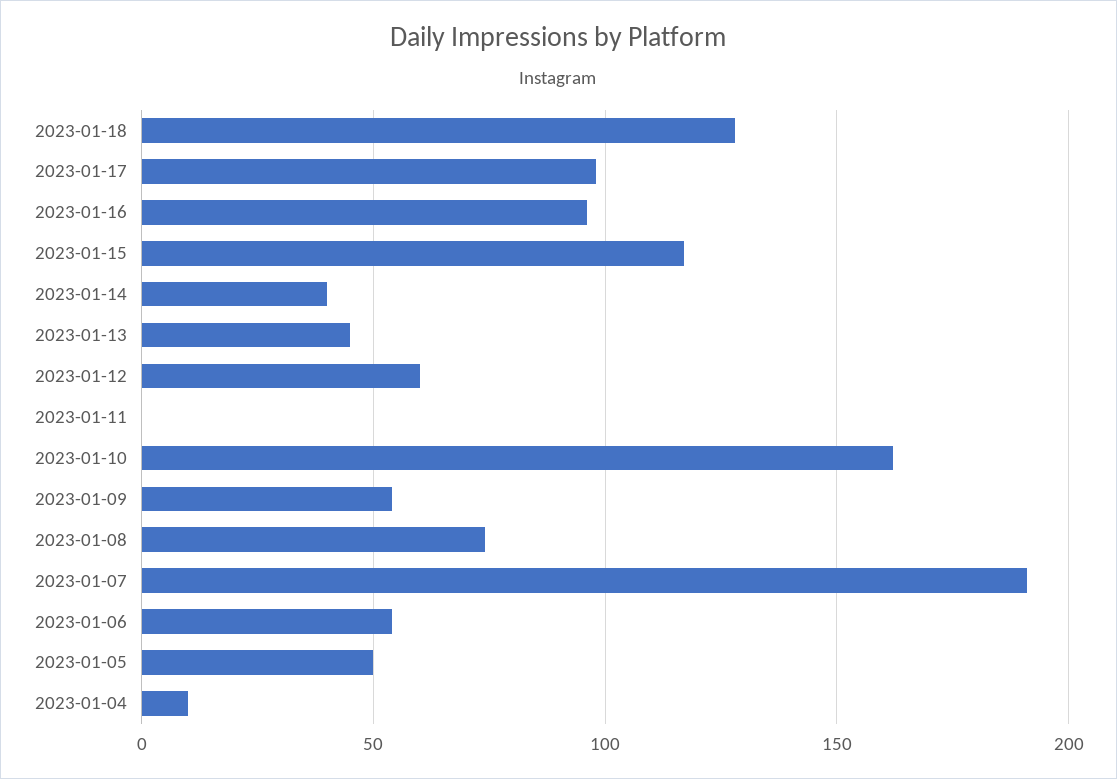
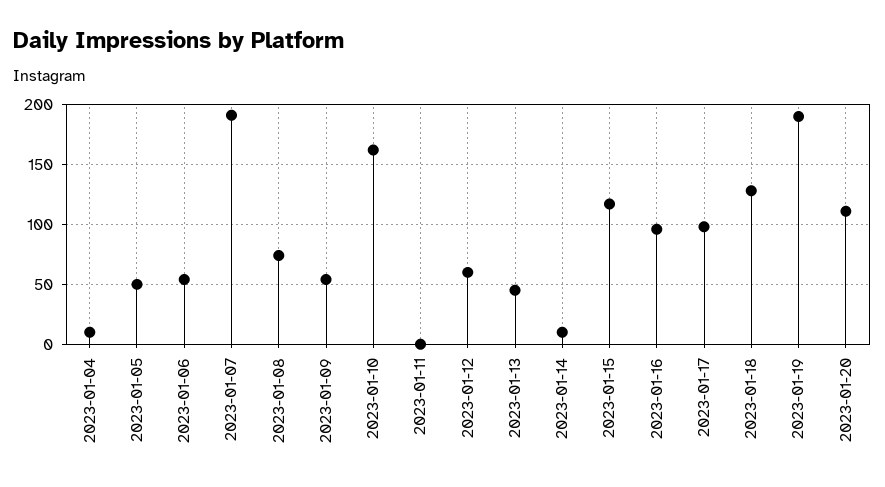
2023-01-14: 40 -> 10
2023-01-19: none -> 190
2023-01-20: none -> 110

